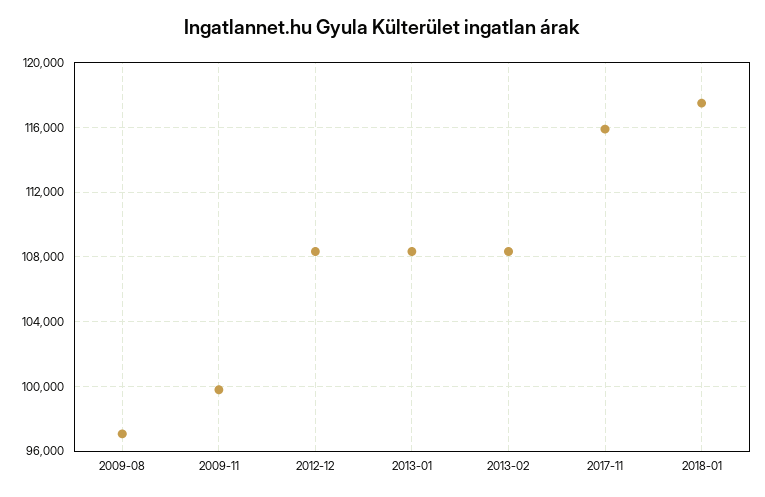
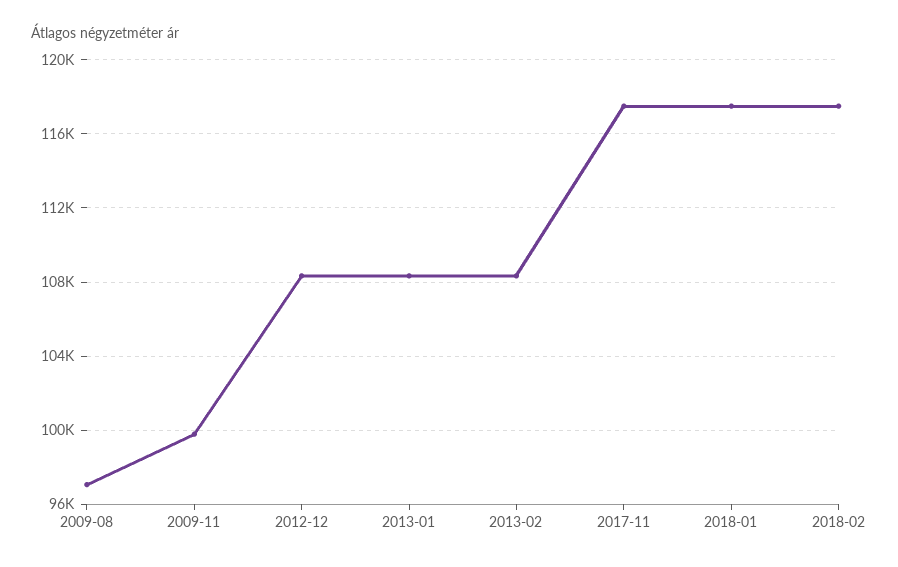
2017-11: 116000 -> 117500
2018-02: none -> 117500

